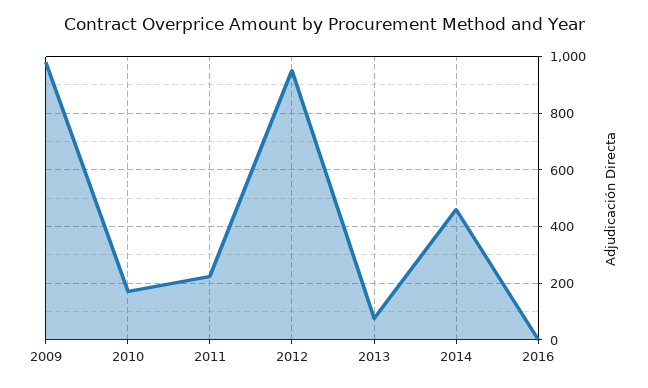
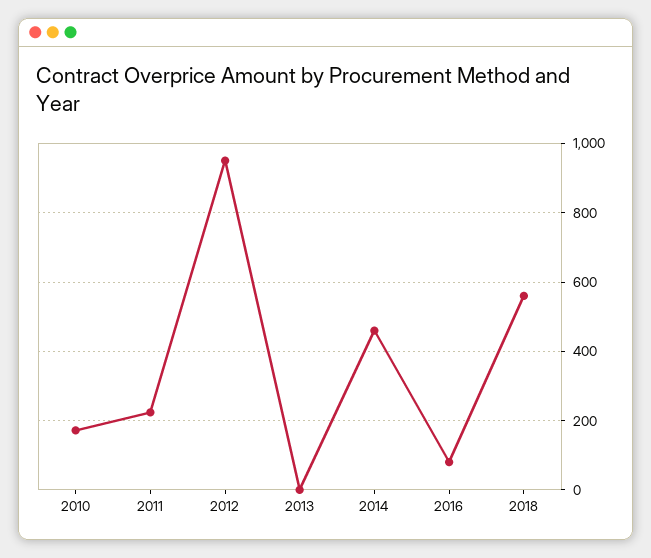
2009: 975 -> none
2013: 75 -> 0
2016: 0 -> 80
2018: none -> 560

